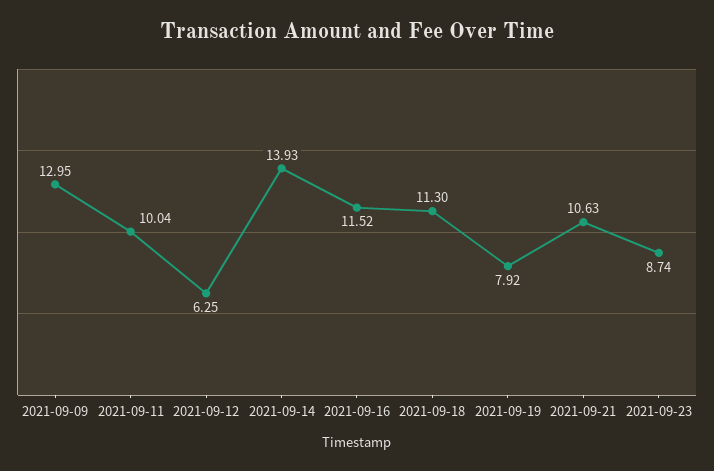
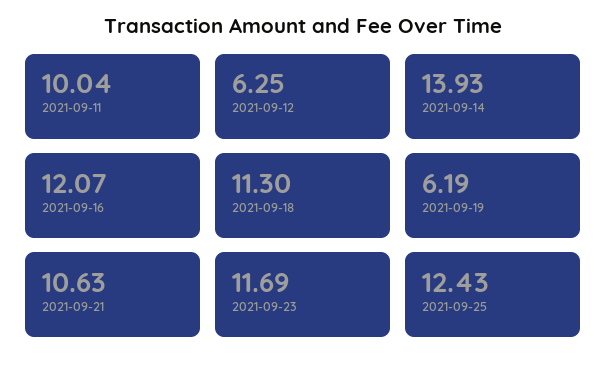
2021-09-09: 12.95 -> none
2021-09-16: 11.52 -> 12.07
2021-09-19: 7.92 -> 6.19
2021-09-23: 8.74 -> 11.69
2021-09-25: none -> 12.43

